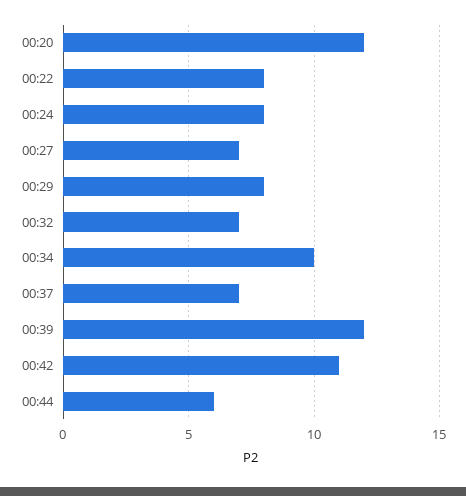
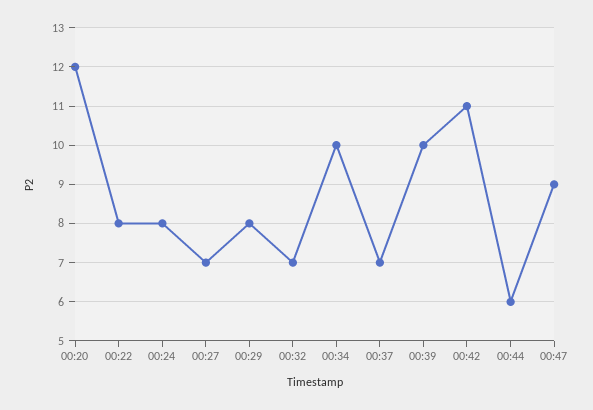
00:39: 12 -> 10
00:47: none -> 9

